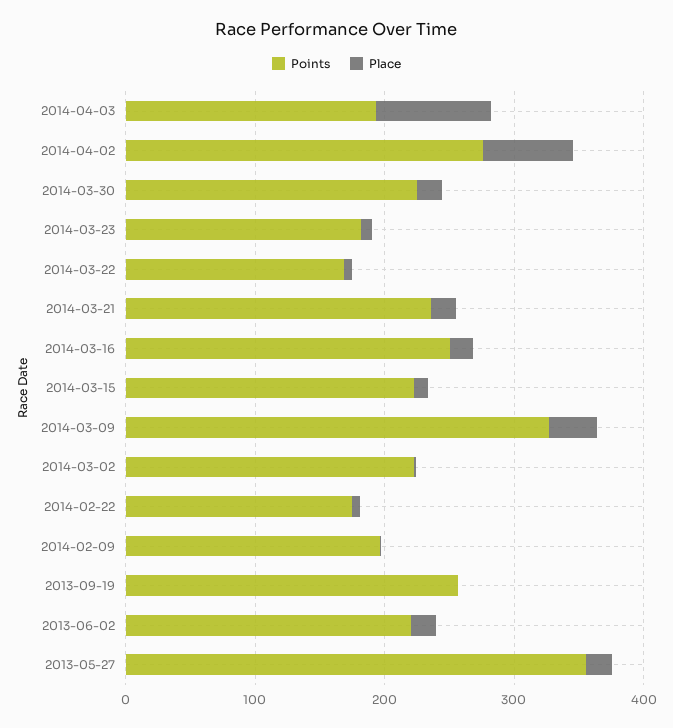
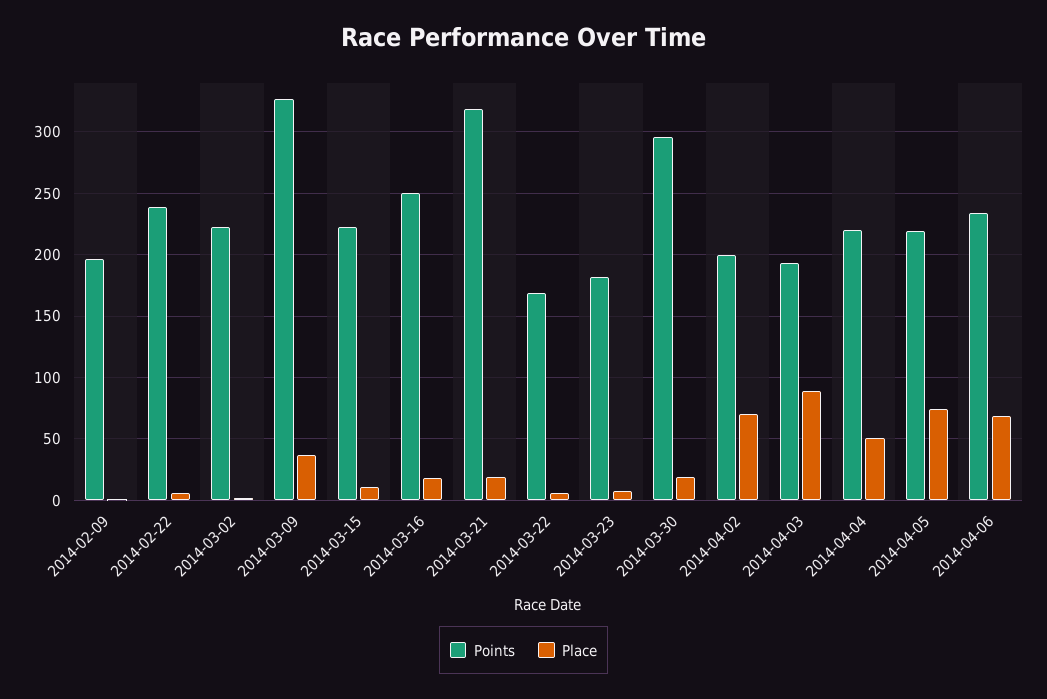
Points, 2014-04-02: 280 -> 200
Points, 2014-03-30: 220 -> 295
Points, 2014-03-21: 240 -> 320
Points, 2014-02-22: 180 -> 240
Points, 2013-09-19: 260 -> none
Place, 2013-09-19: 0 -> none
Points, 2013-06-02: 220 -> none
Place, 2013-06-02: 20 -> none
Points, 2013-05-27: 360 -> none
Place, 2013-05-27: 20 -> none
Points, 2014-04-04: none -> 220
Place, 2014-04-04: none -> 50
Points, 2014-04-05: none -> 220
Place, 2014-04-05: none -> 75
Points, 2014-04-06: none -> 235
Place, 2014-04-06: none -> 70

